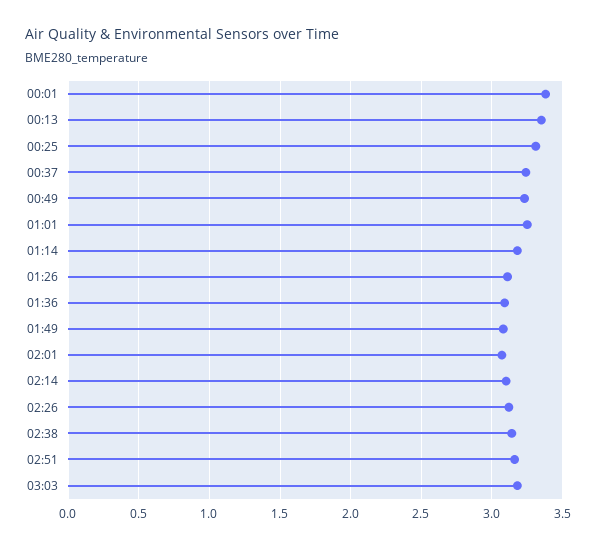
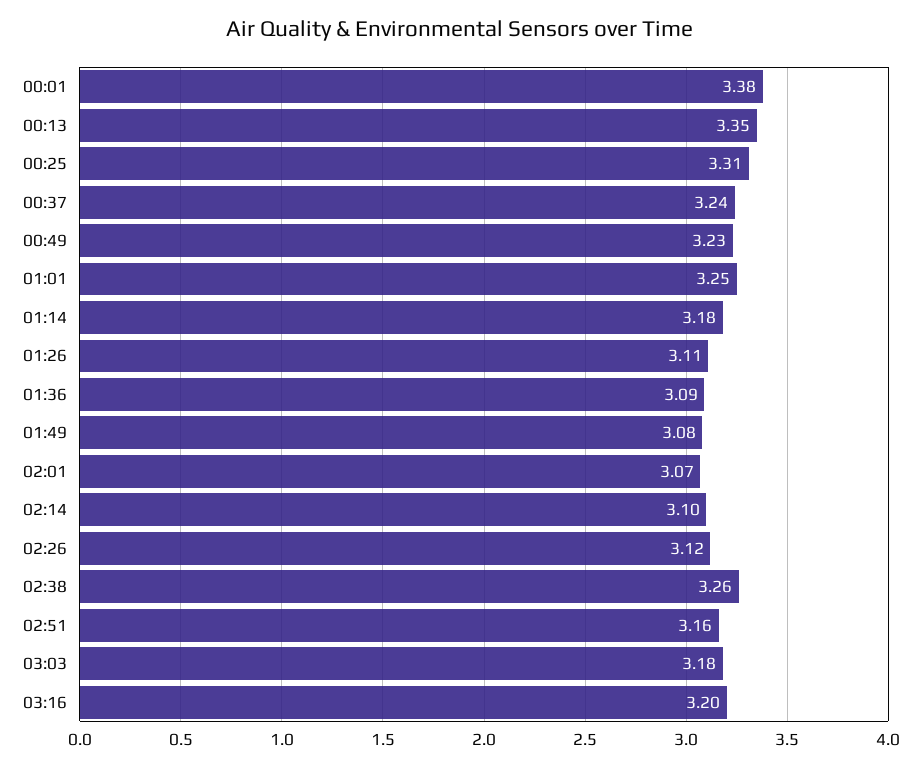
02:38: 3.15 -> 3.26
03:16: none -> 3.2

